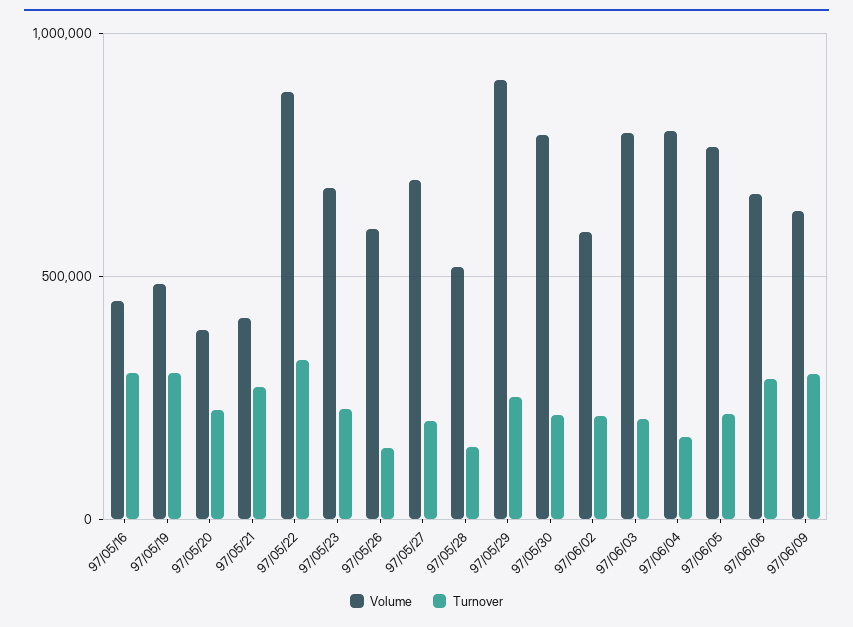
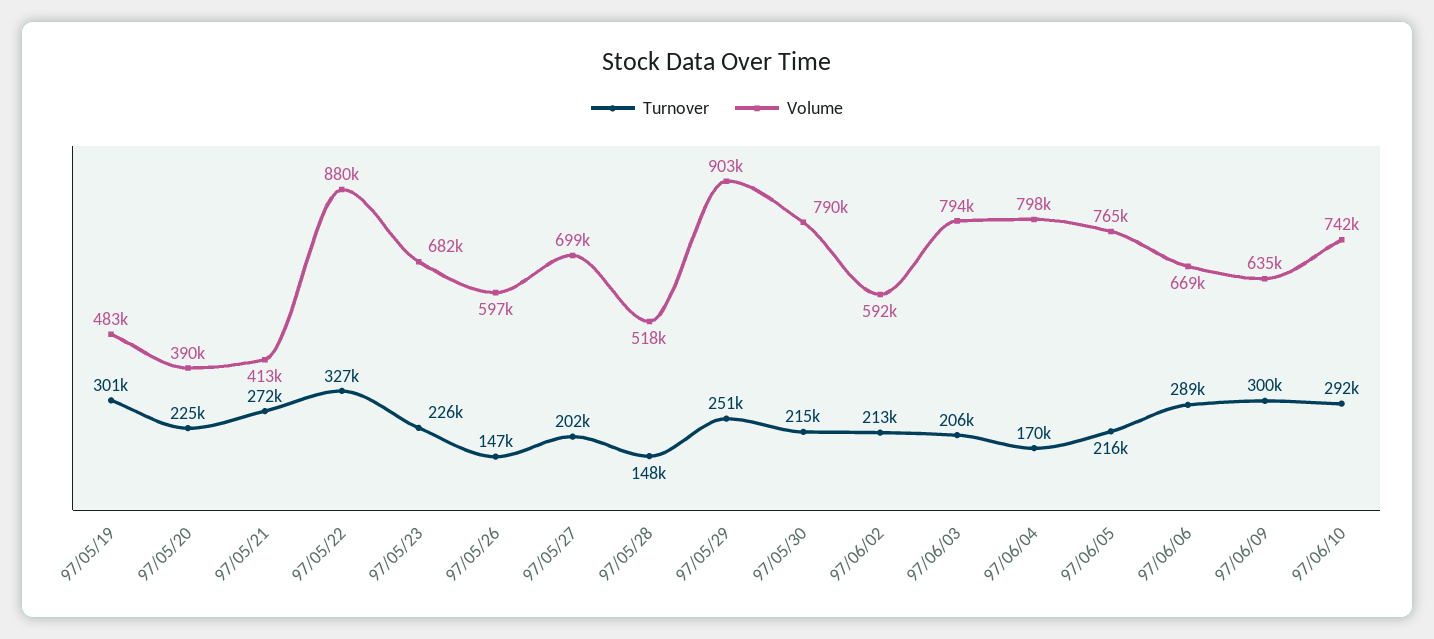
Volume, 97/05/16: 450000 -> none
Turnover, 97/05/16: 300000 -> none
Turnover, 97/06/10: none -> 292000
Volume, 97/06/10: none -> 742000

